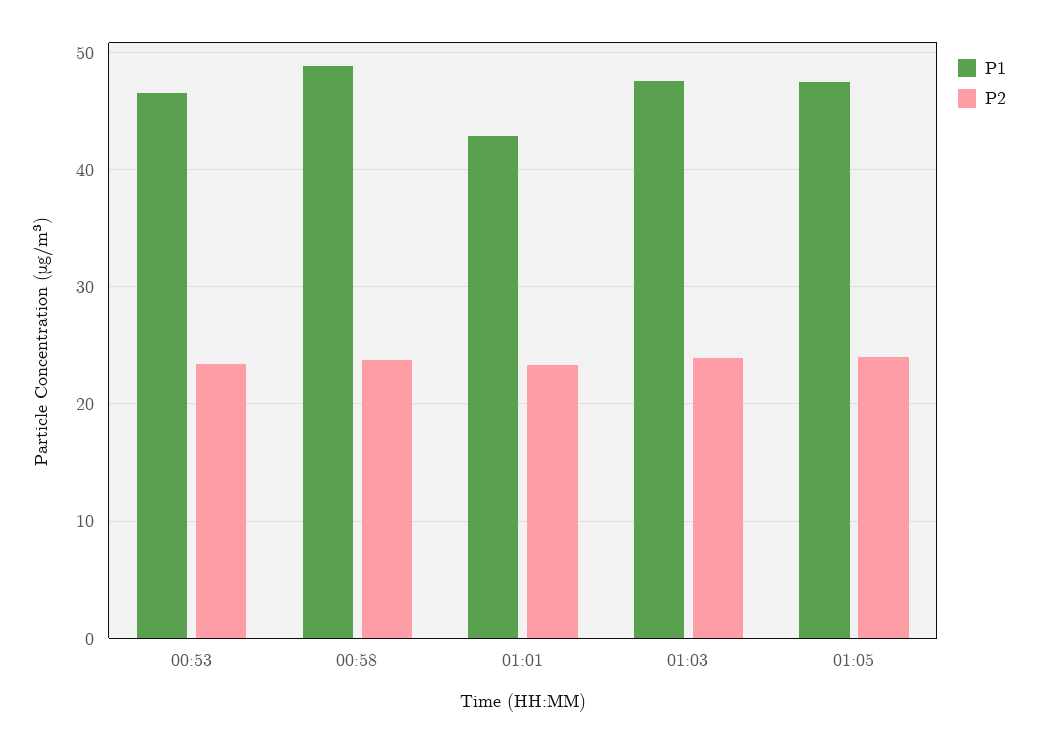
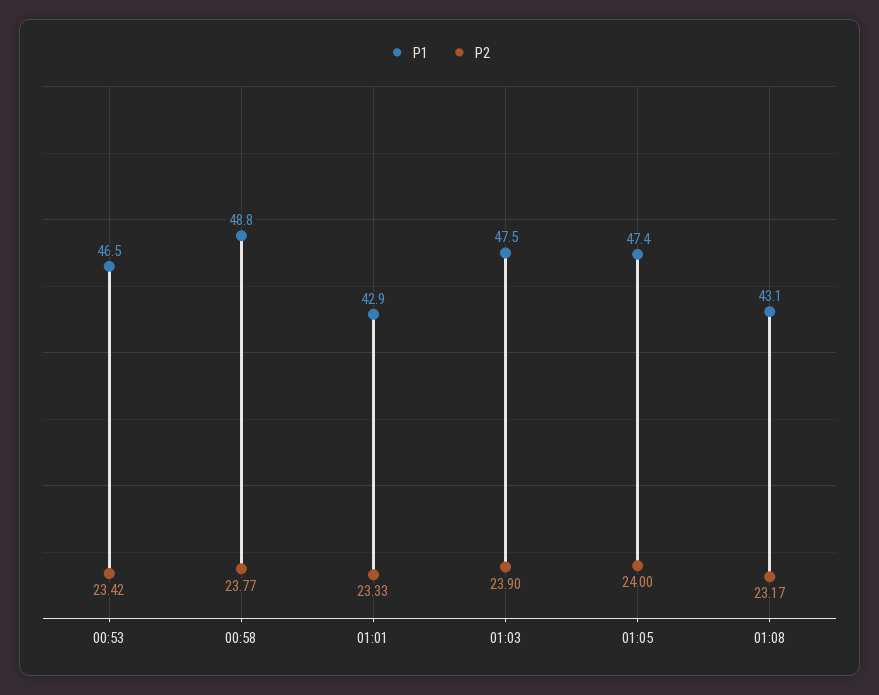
P1, 01:08: none -> 43.1
P2, 01:08: none -> 23.17

